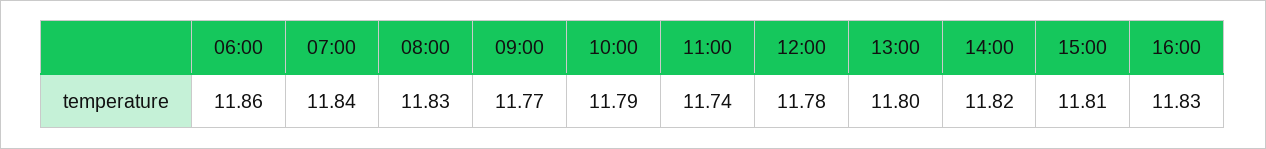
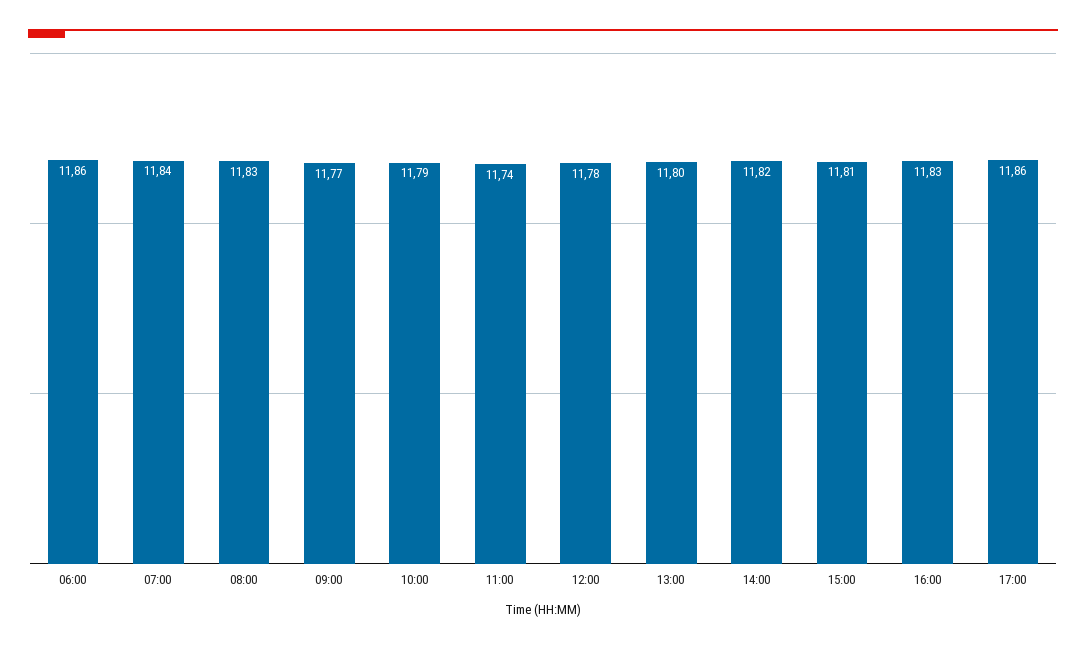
17:00: none -> 11.86

